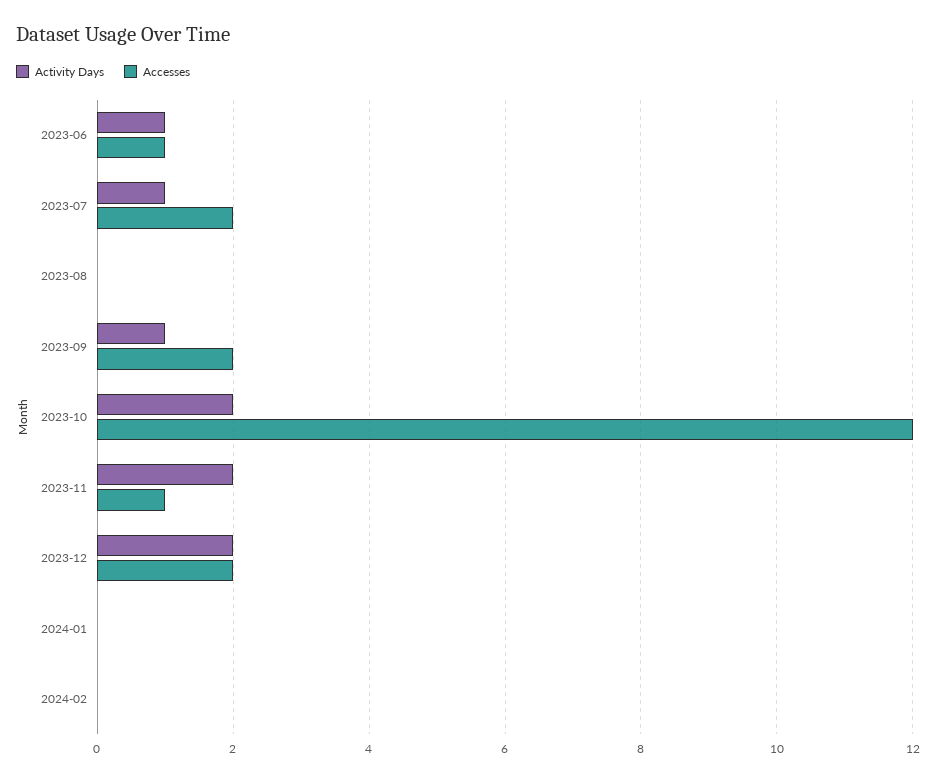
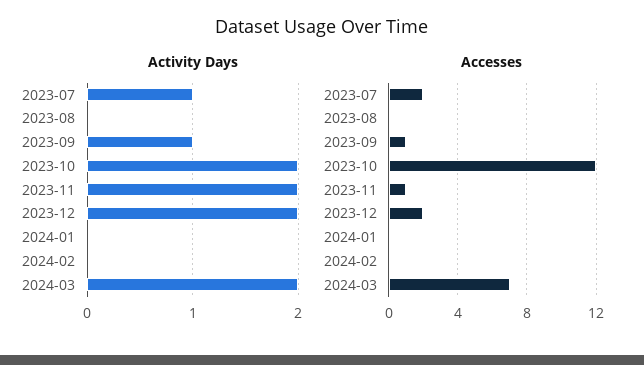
Activity Days, 2023-06: 1 -> none
Accesses, 2023-06: 1 -> none
Accesses, 2023-09: 2 -> 1
Activity Days, 2024-03: none -> 2
Accesses, 2024-03: none -> 7

